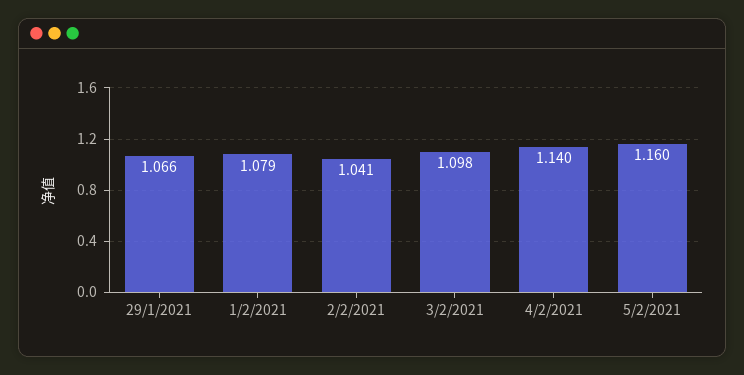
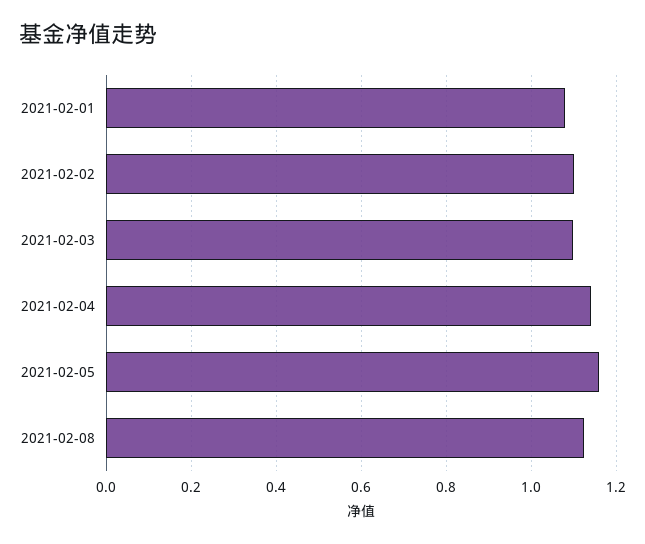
29/1/2021: 1.066 -> none
2/2/2021: 1.041 -> 1.1
2021-02-08: none -> 1.12

